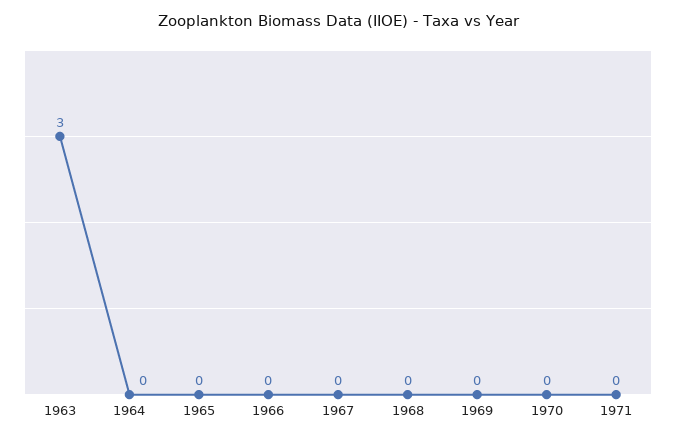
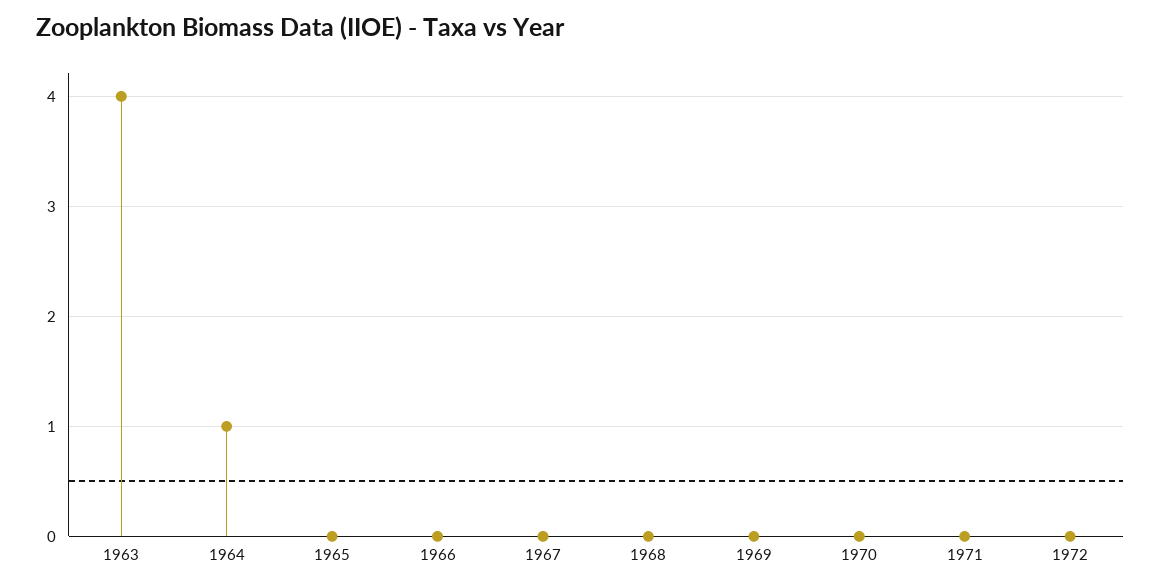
1963: 3 -> 4
1964: 0 -> 1
1972: none -> 0

